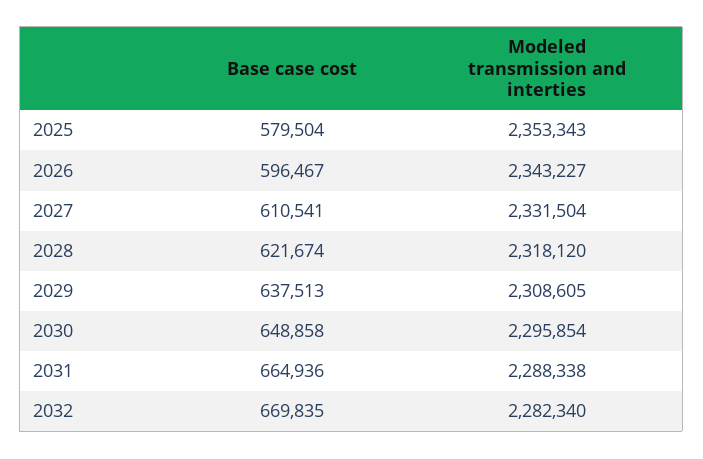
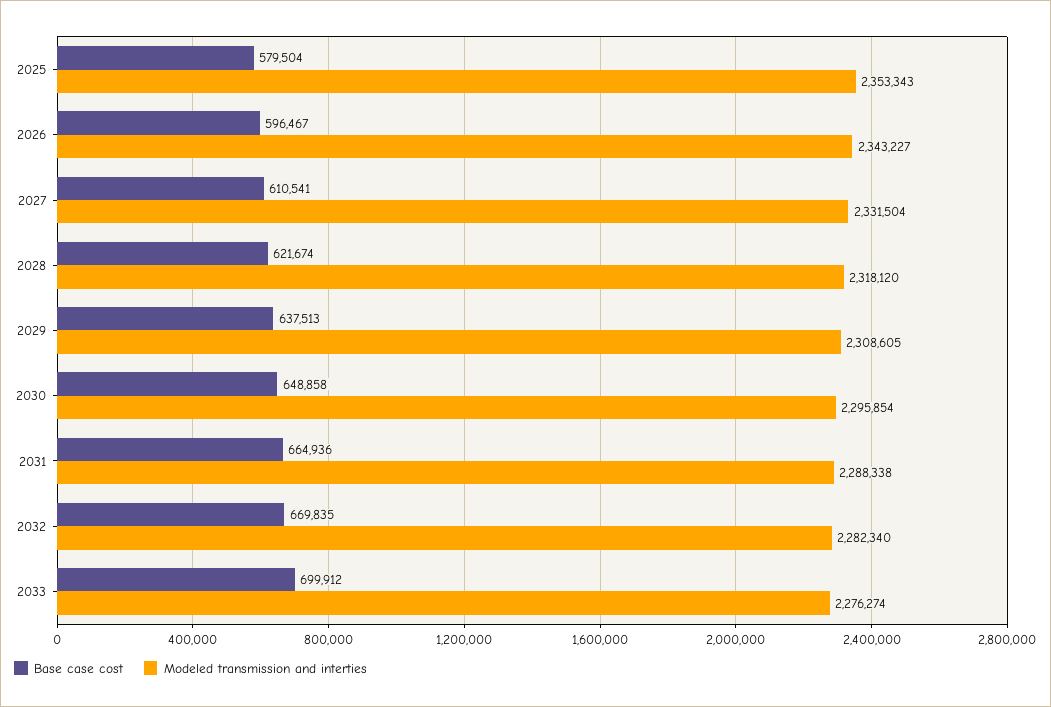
Base case cost, 2033: none -> 699912
Modeled transmission and interties, 2033: none -> 2276274

